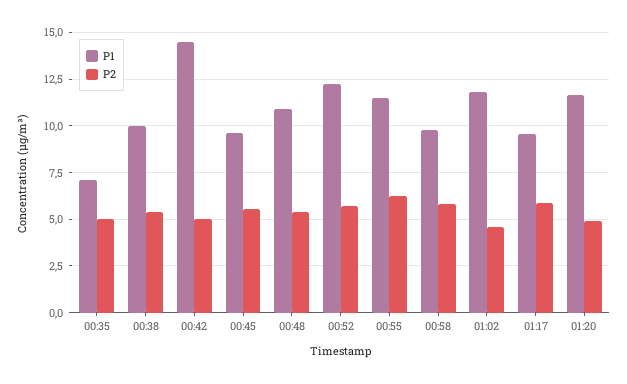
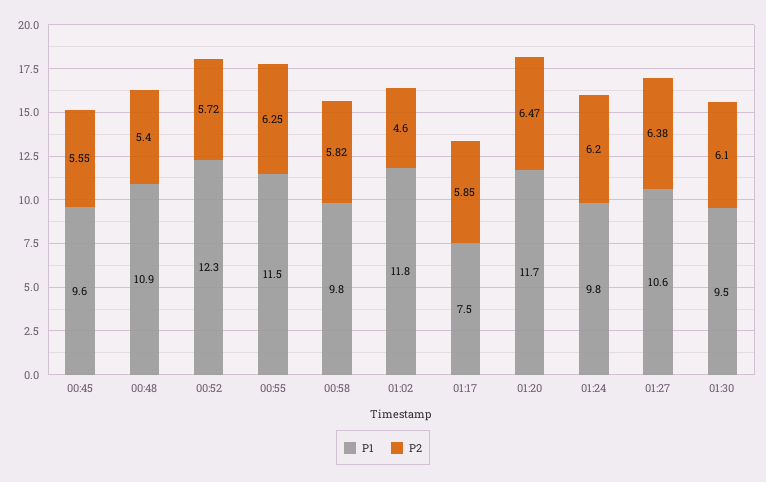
P1, 00:35: 7 -> none
P2, 00:35: 5 -> none
P1, 00:38: 10 -> none
P2, 00:38: 5.5 -> none
P1, 00:42: 14.5 -> none
P2, 00:42: 5 -> none
P1, 01:17: 9.5 -> 7.5
P2, 01:20: 5 -> 6.47
P1, 01:24: none -> 9.8
P2, 01:24: none -> 6.2
P1, 01:27: none -> 10.6
P2, 01:27: none -> 6.38
P1, 01:30: none -> 9.5
P2, 01:30: none -> 6.1

